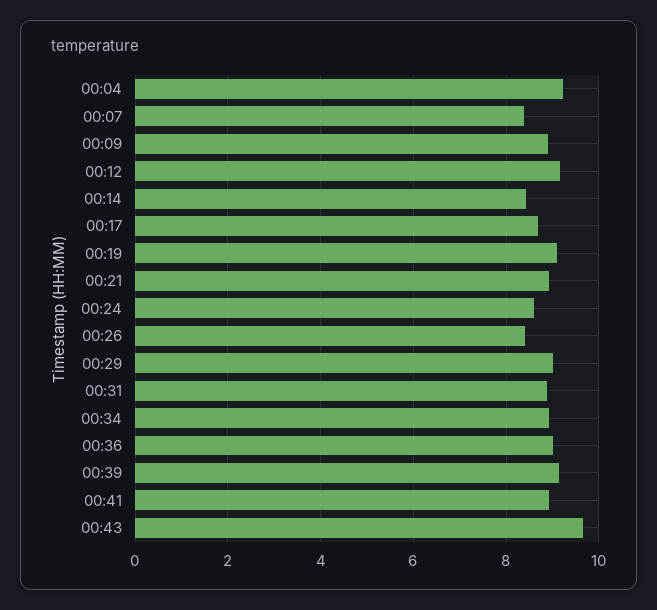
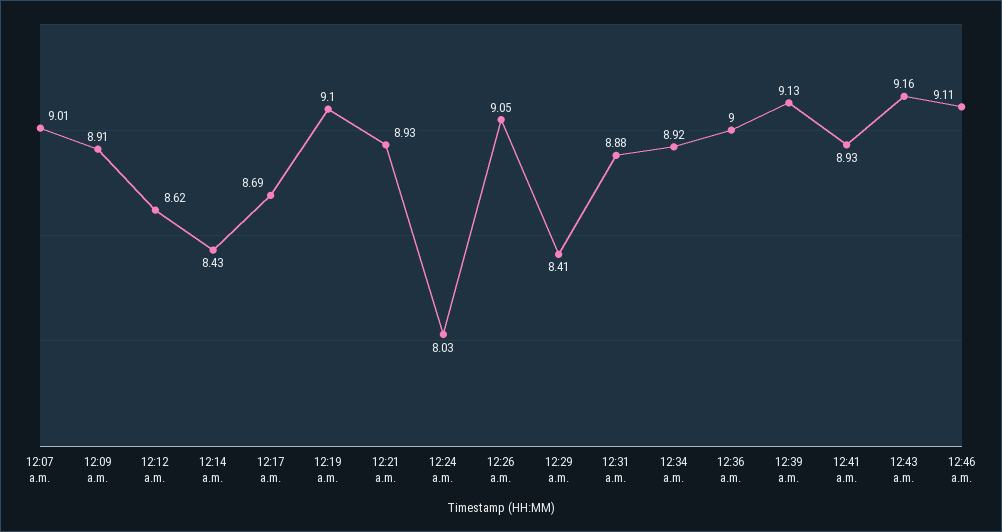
00:04: 9.2 -> none
00:07: 8.4 -> 9.01
00:12: 9.2 -> 8.62
00:24: 8.6 -> 8.03
00:26: 8.4 -> 9.05
00:29: 9 -> 8.41
00:43: 9.6 -> 9.16
12:46 a.m.: none -> 9.11

